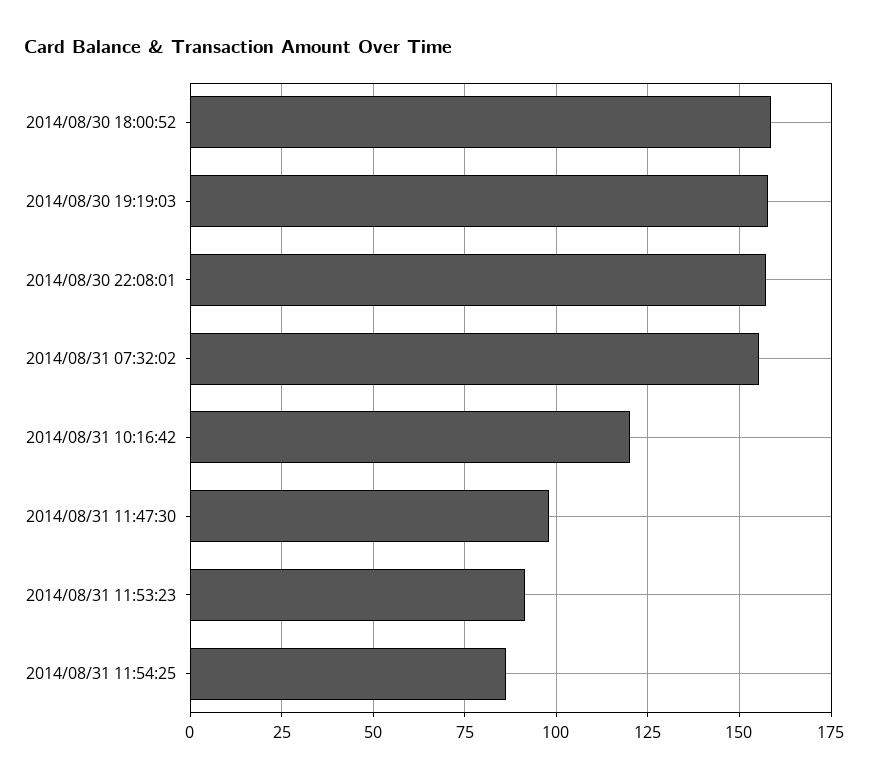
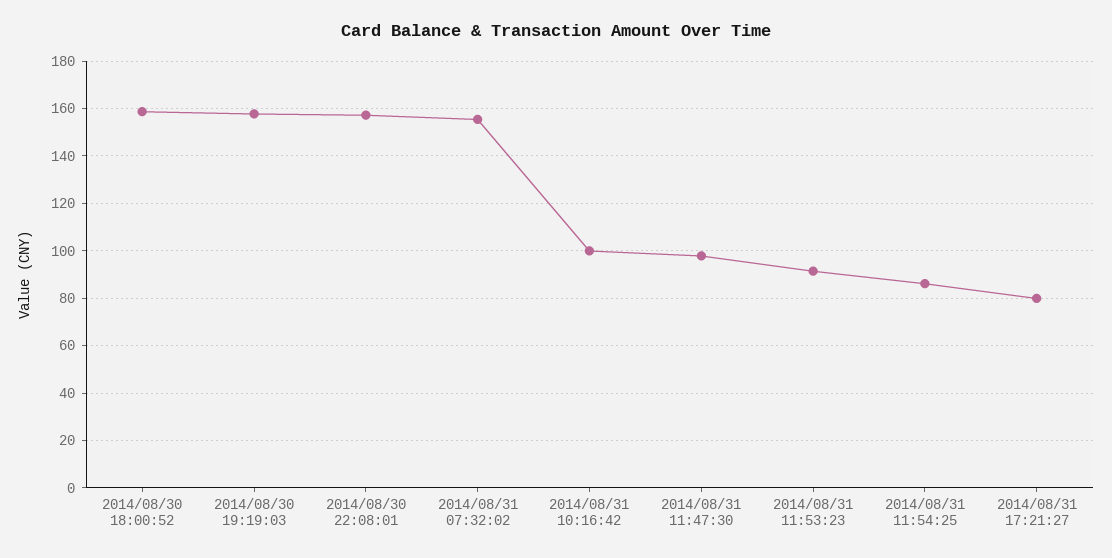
2014/08/31 10:16:42: 120 -> 100
2014/08/31 17:21:27: none -> 80

